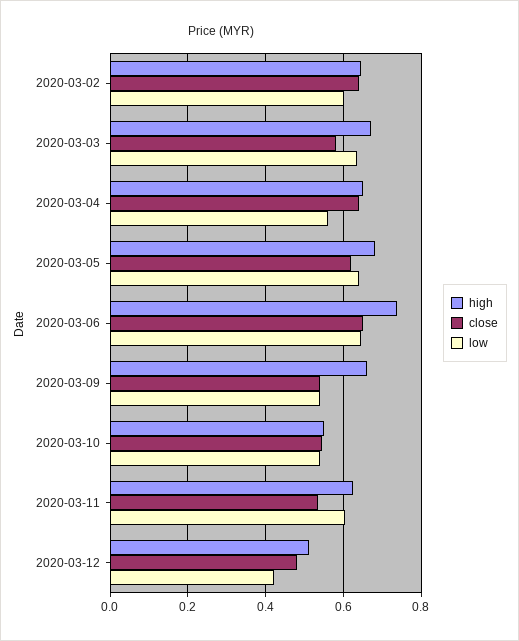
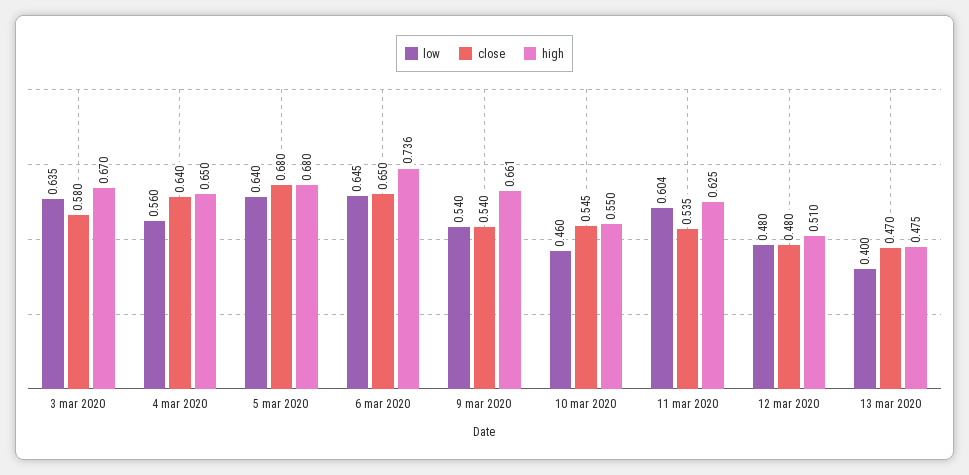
high, 2020-03-02: 0.64 -> none
close, 2020-03-02: 0.64 -> none
low, 2020-03-02: 0.6 -> none
close, 2020-03-05: 0.62 -> 0.68
low, 2020-03-10: 0.54 -> 0.46
low, 2020-03-12: 0.42 -> 0.48
low, 13 mar 2020: none -> 0.4
close, 13 mar 2020: none -> 0.47
high, 13 mar 2020: none -> 0.475

